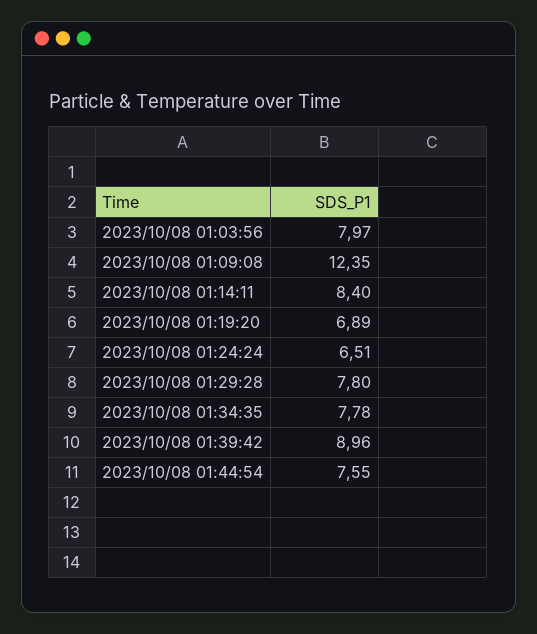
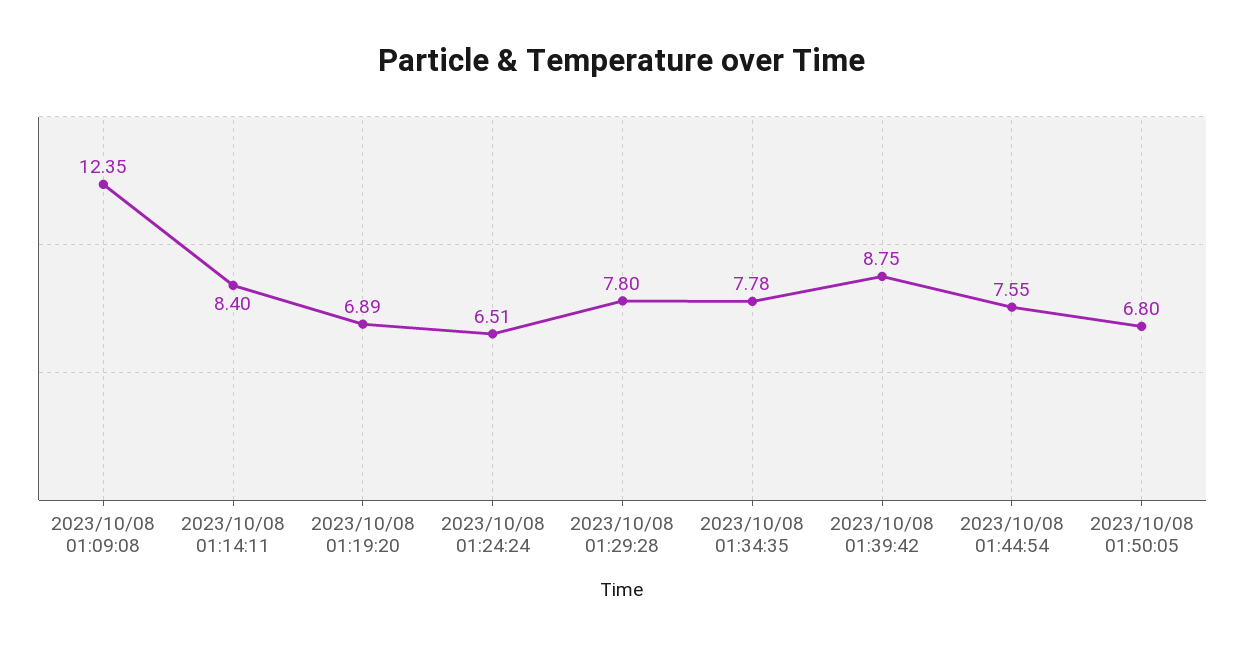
2023/10/08 01:03:56: 7.97 -> none
2023/10/08 01:39:42: 8.96 -> 8.75
2023/10/08 01:50:05: none -> 6.8

